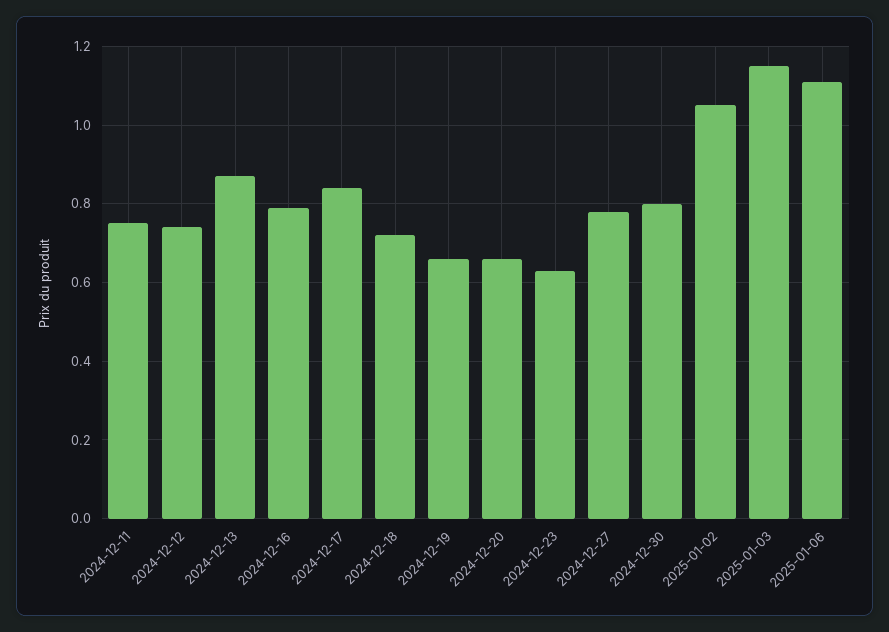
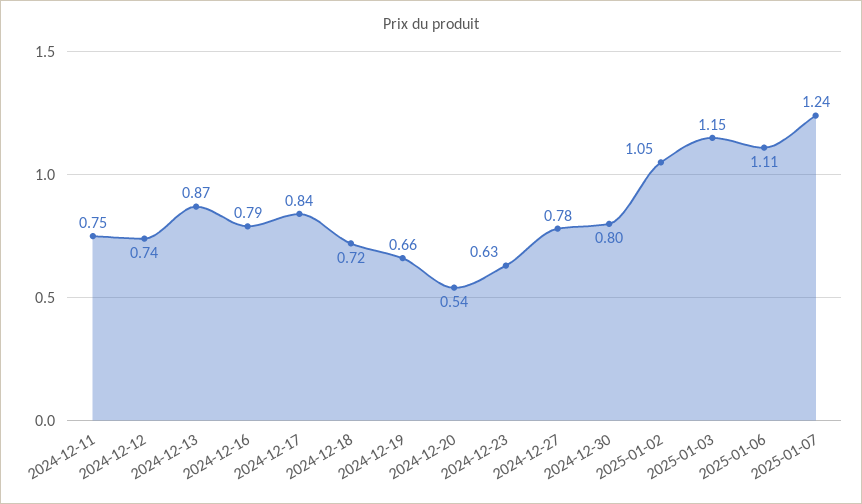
2024-12-20: 0.65 -> 0.54
2025-01-07: none -> 1.24

